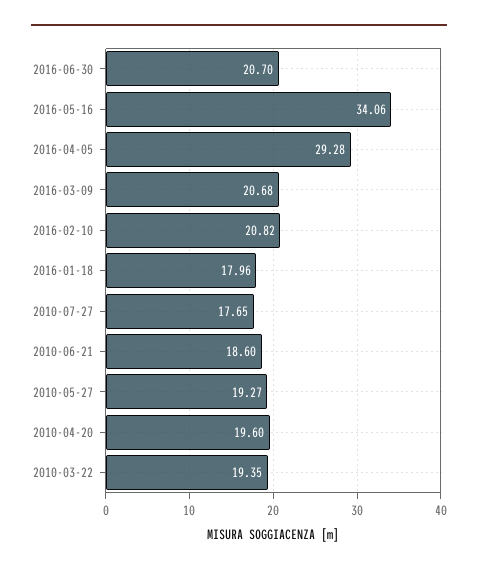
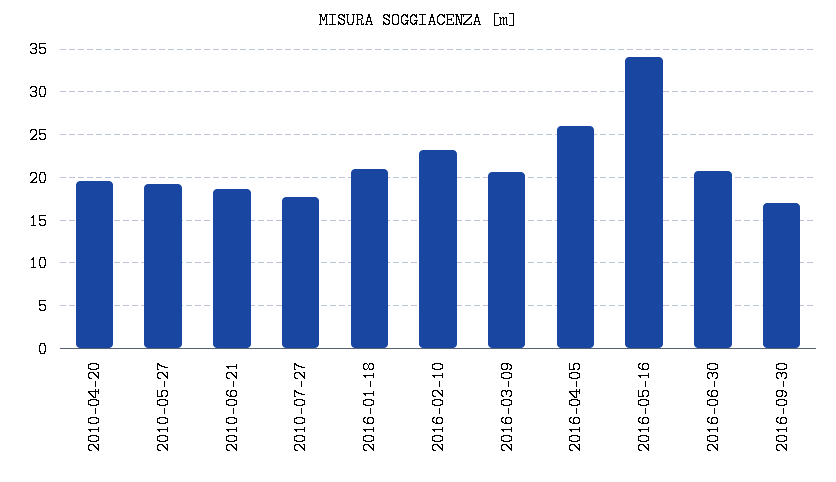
2016-04-05: 29.28 -> 26
2016-02-10: 20.82 -> 23
2016-01-18: 17.96 -> 21
2010-03-22: 19.35 -> none
2016-09-30: none -> 17

